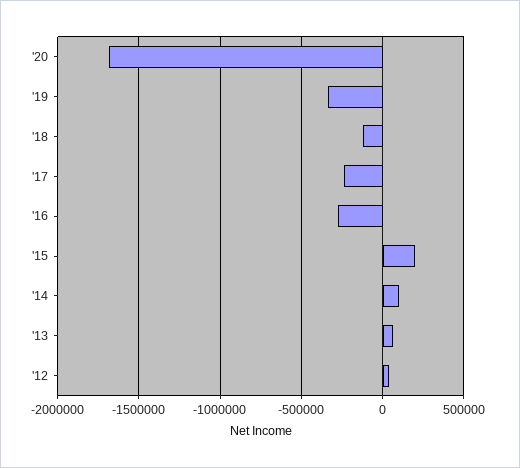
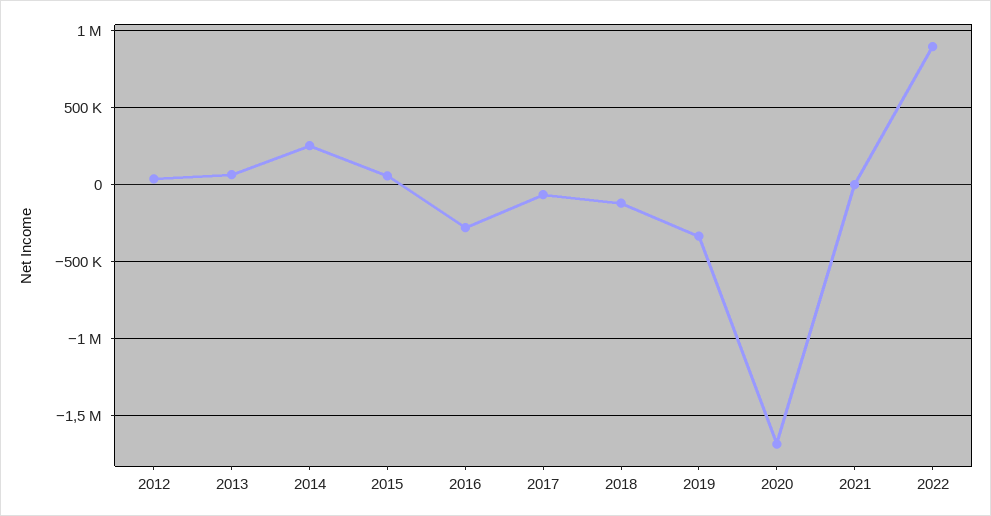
'17: -250000 -> -50000
'15: 200000 -> 50000
'14: 100000 -> 250000
2021: none -> 0
2022: none -> 900000

